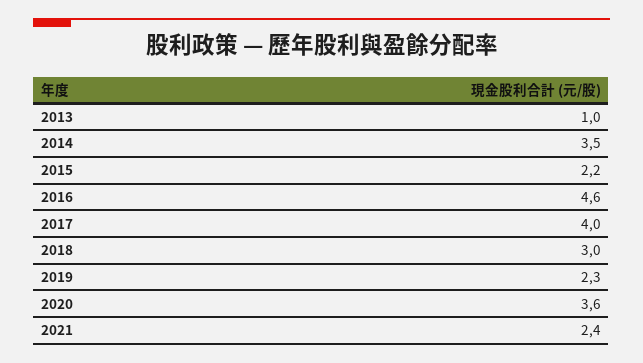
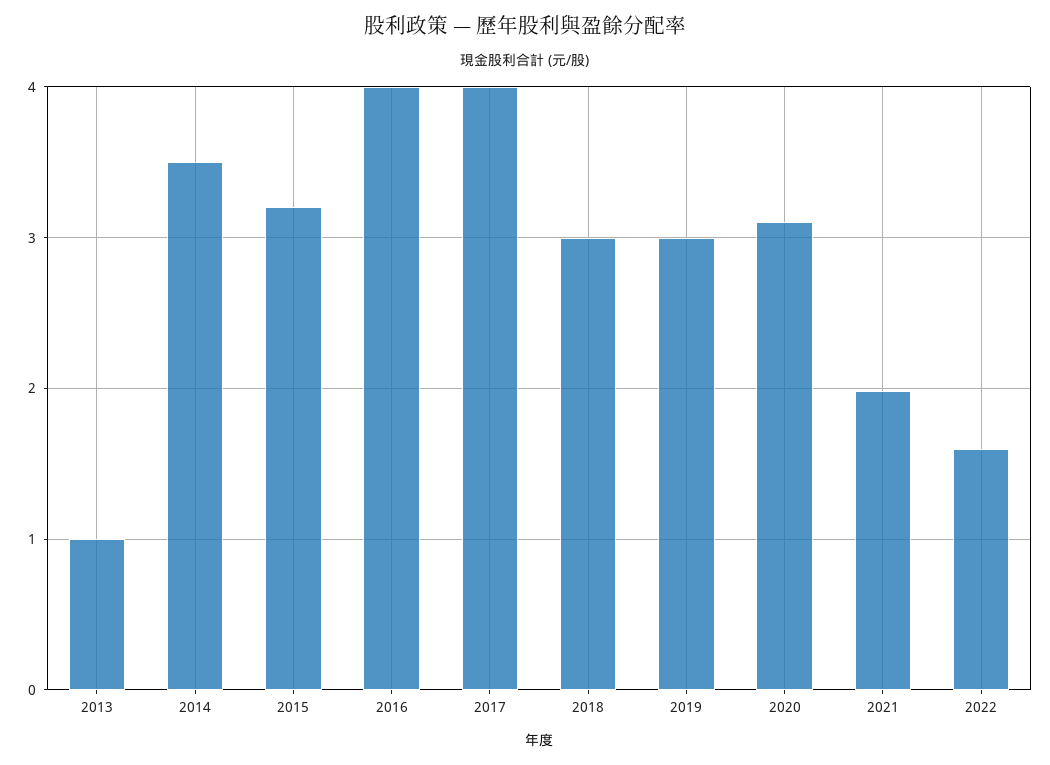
2015: 2.2 -> 3.2
2016: 4.6 -> 4
2019: 2.3 -> 3
2020: 3.6 -> 3.1
2021: 2.4 -> 2
2022: none -> 1.6

